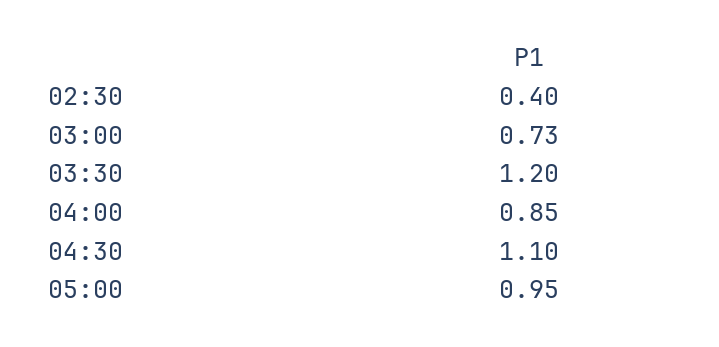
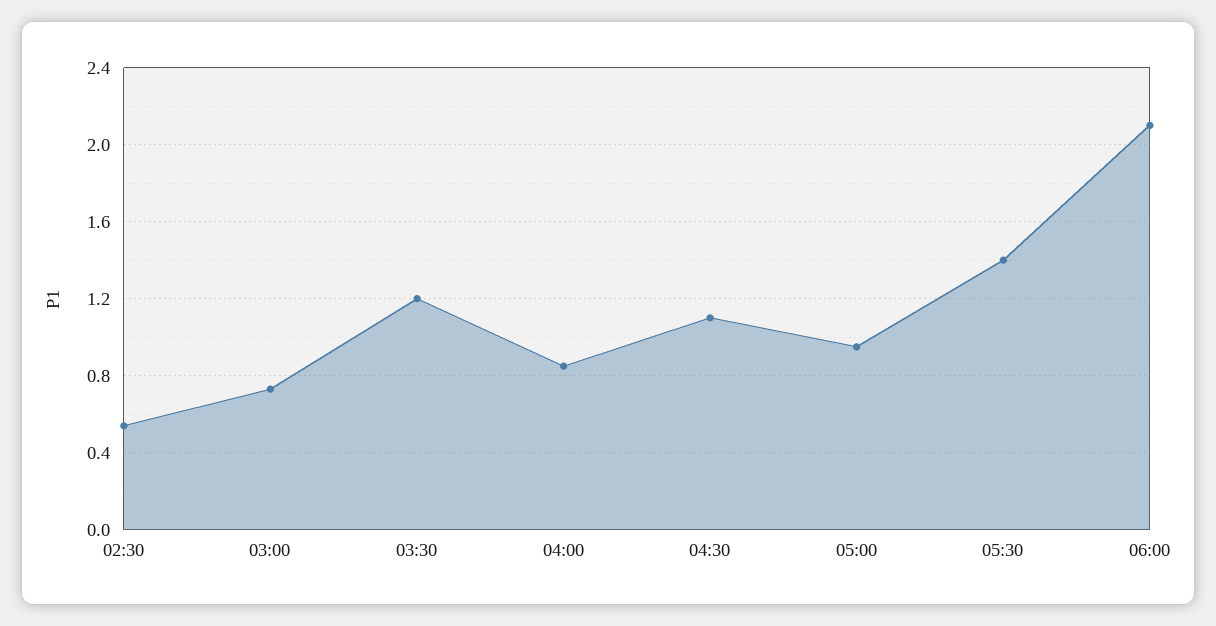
02:30: 0.4 -> 0.55
05:30: none -> 1.4
06:00: none -> 2.1

